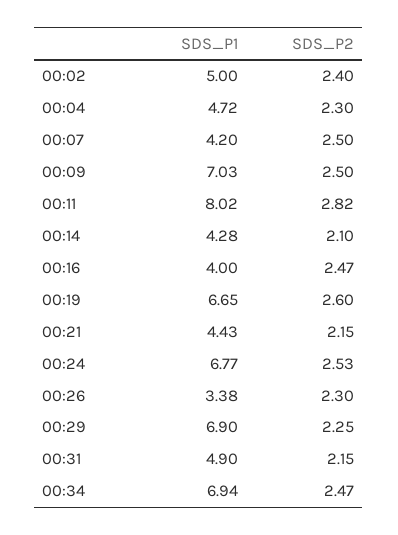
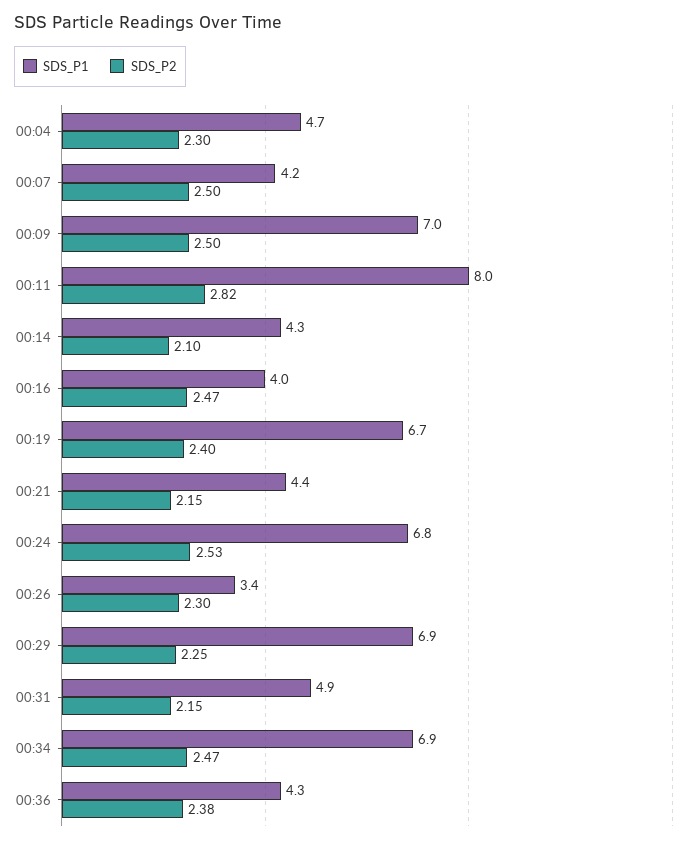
SDS_P1, 00:02: 5 -> none
SDS_P2, 00:02: 2.4 -> none
SDS_P2, 00:19: 2.6 -> 2.4
SDS_P1, 00:36: none -> 4.3
SDS_P2, 00:36: none -> 2.38

